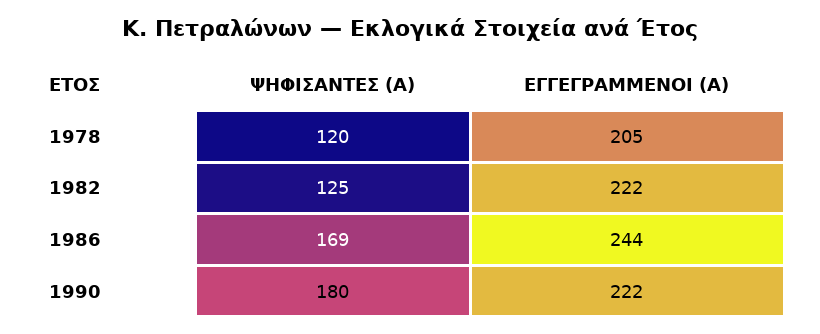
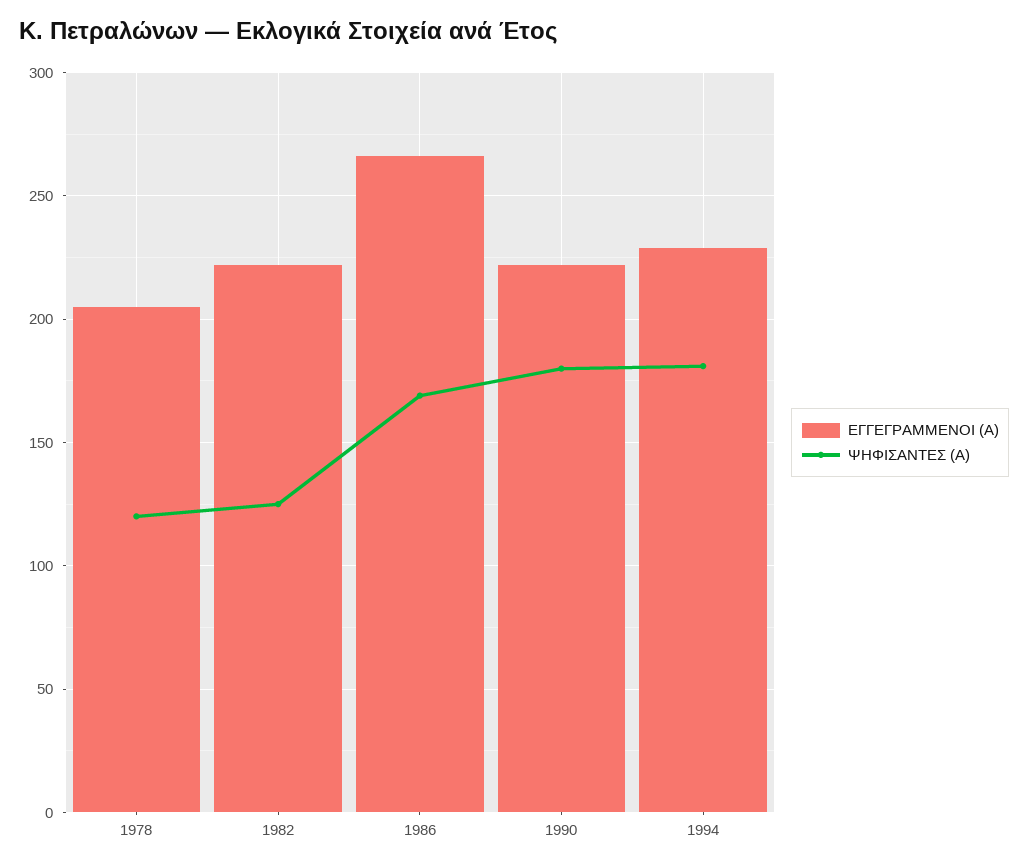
ΕΓΓΕΓΡΑΜΜΕΝΟΙ (Α), 1986: 244 -> 265
ΕΓΓΕΓΡΑΜΜΕΝΟΙ (Α), 1994: none -> 230
ΨΗΦΙΣΑΝΤΕΣ (Α), 1994: none -> 180

